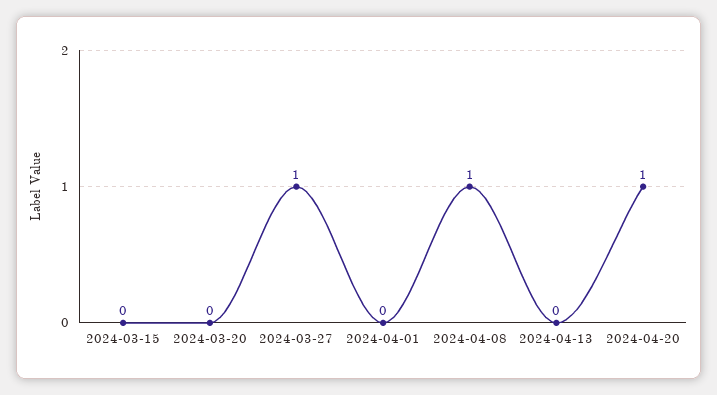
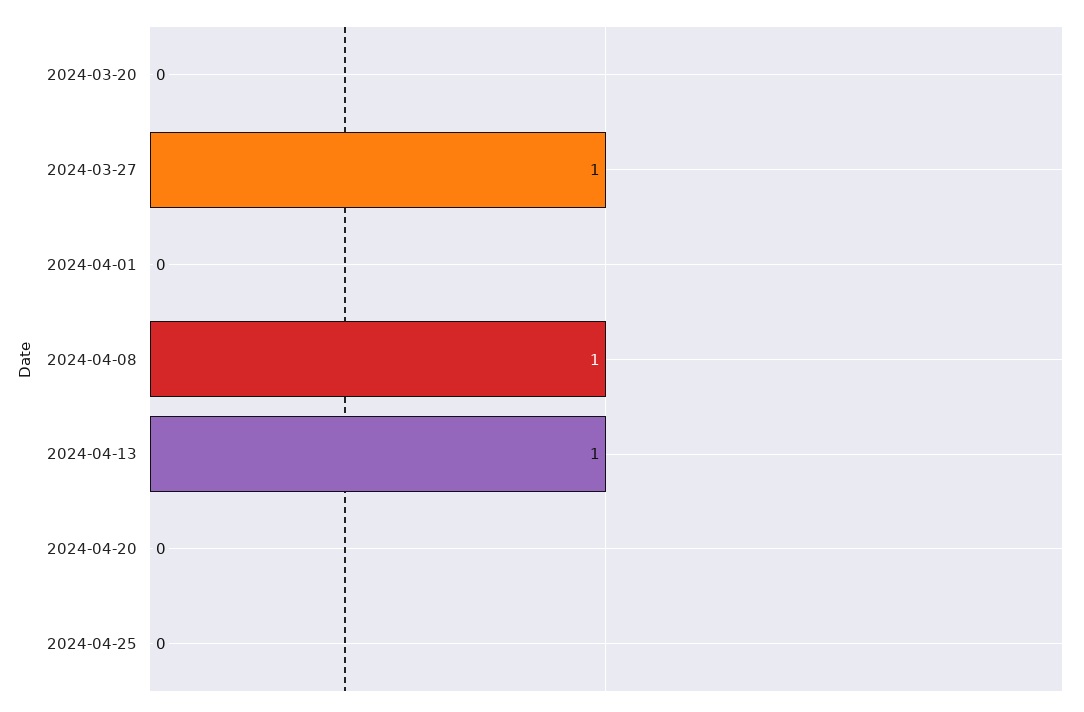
2024-03-15: 0 -> none
2024-04-13: 0 -> 1
2024-04-20: 1 -> 0
2024-04-25: none -> 0

